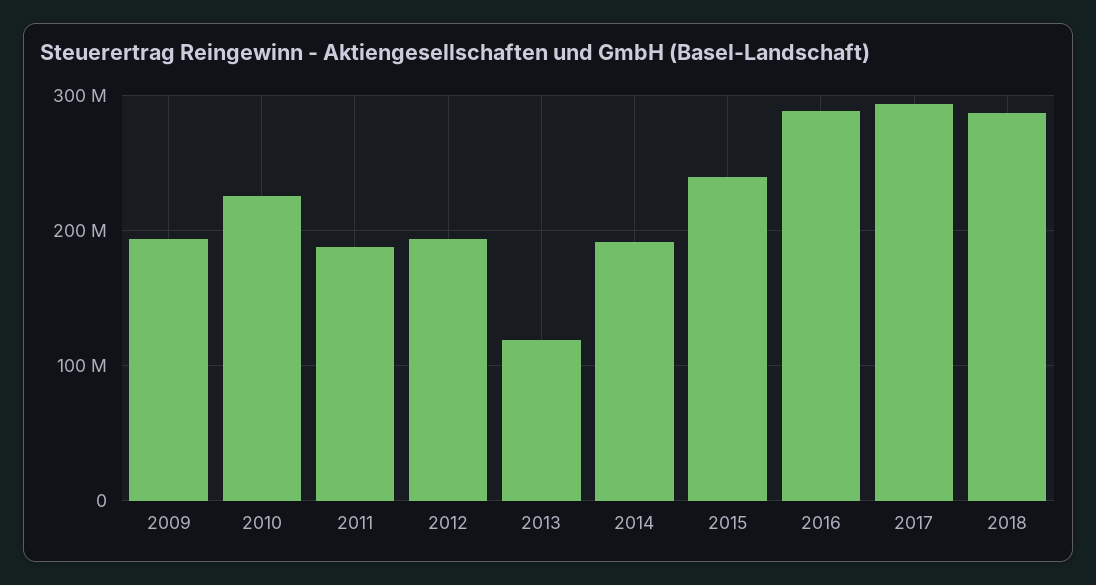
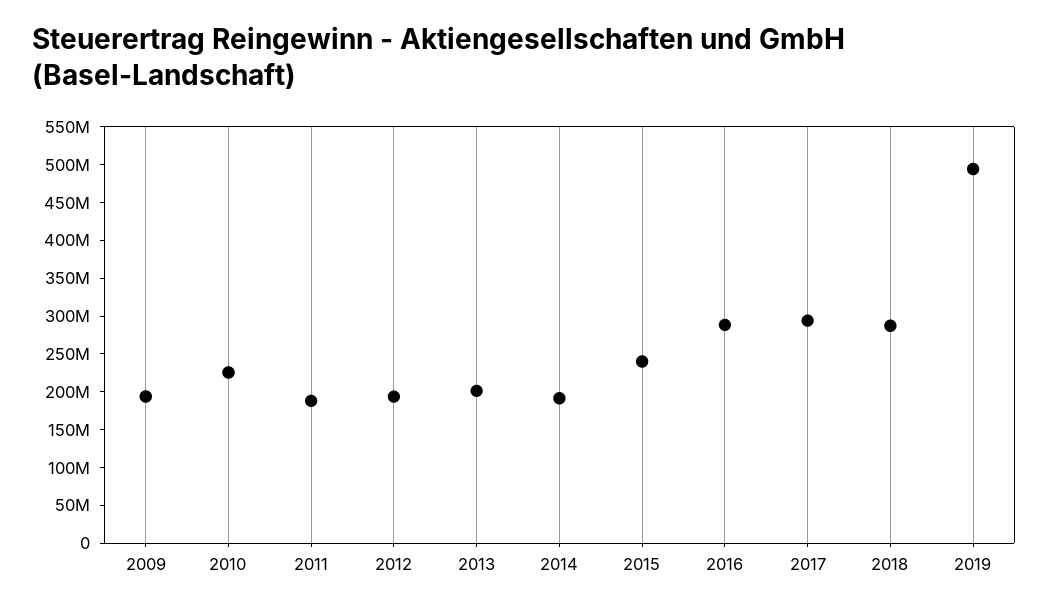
2013: 120000000 -> 200000000
2019: none -> 500000000

